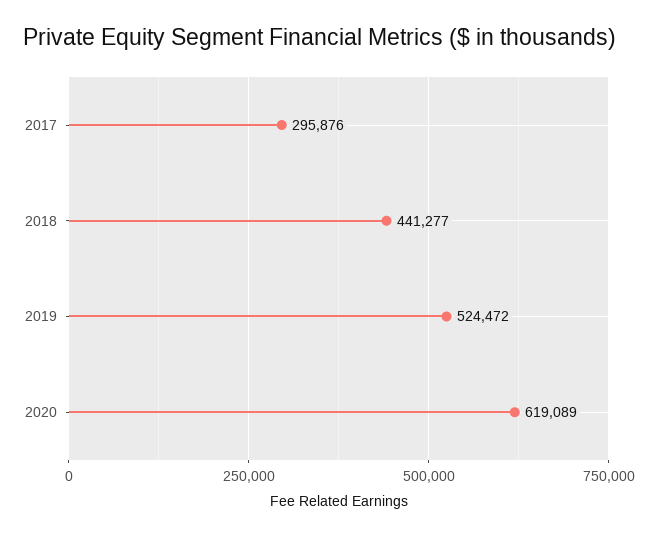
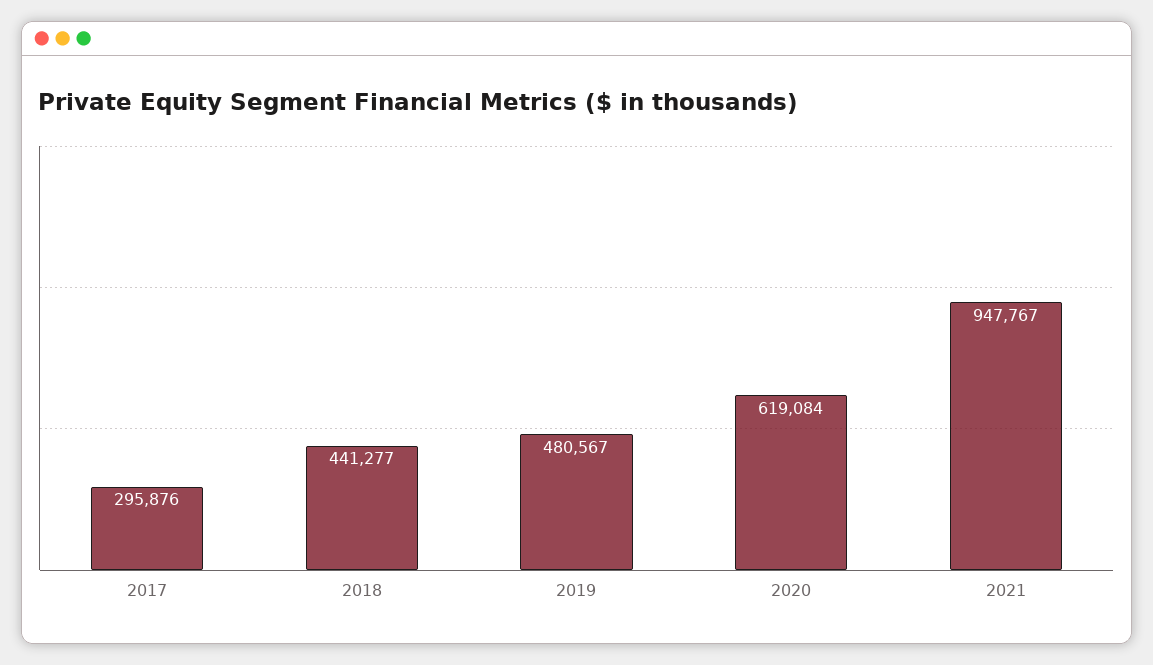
2019: 524472 -> 480567
2020: 619089 -> 619084
2021: none -> 947767

